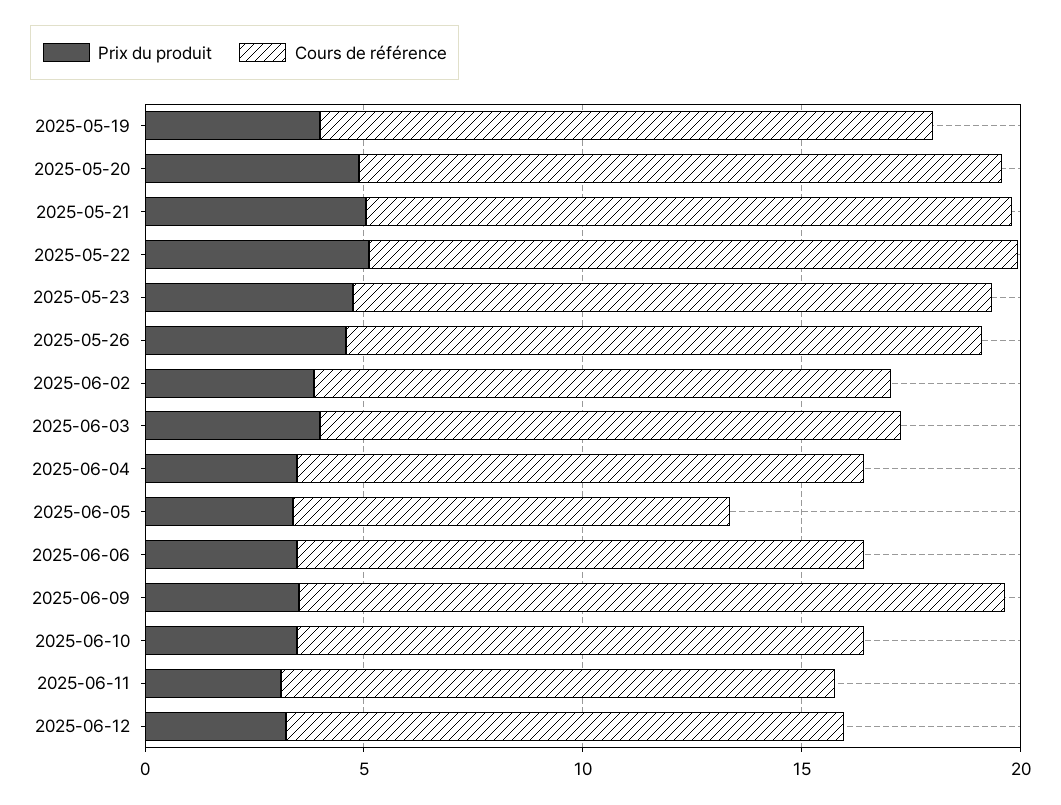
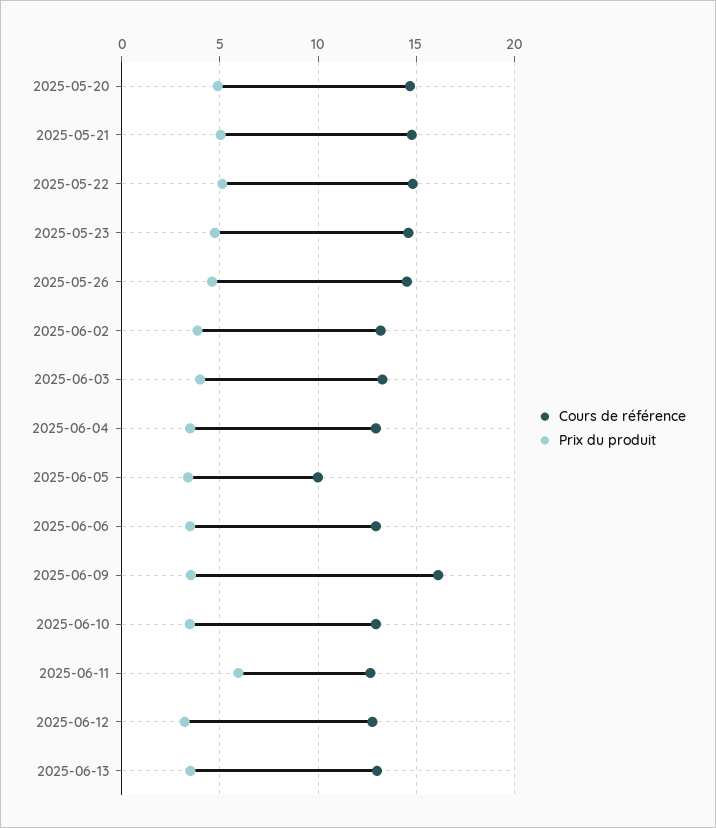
Prix du produit, 2025-05-19: 4 -> none
Cours de référence, 2025-05-19: 14 -> none
Prix du produit, 2025-06-11: 3 -> 6
Cours de référence, 2025-06-13: none -> 13
Prix du produit, 2025-06-13: none -> 3.5

